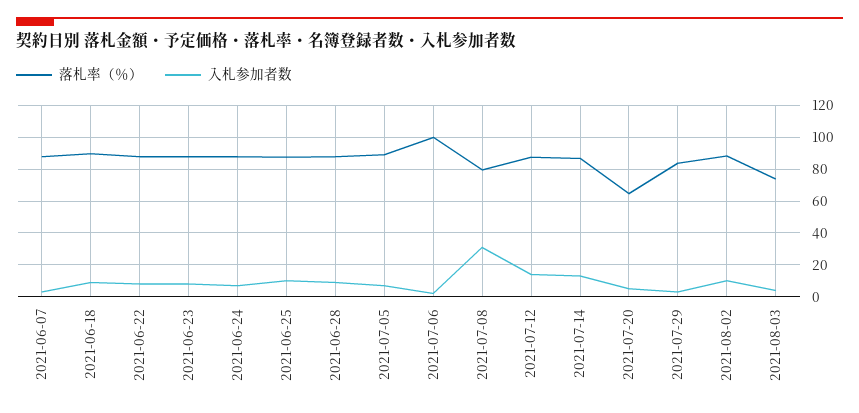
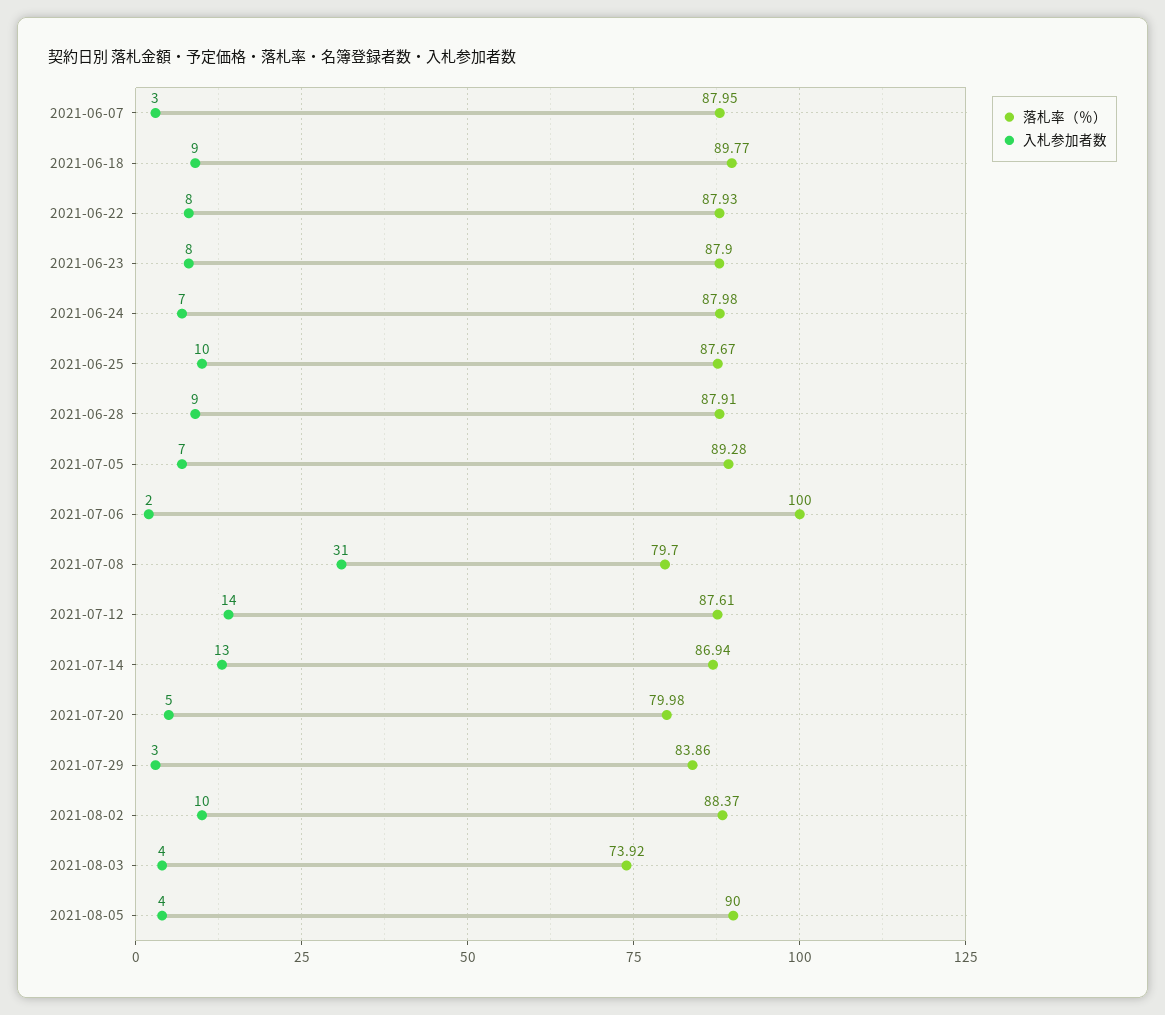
落札率（％）, 2021-07-20: 65 -> 79.98
落札率（％）, 2021-08-05: none -> 90
入札参加者数, 2021-08-05: none -> 4

